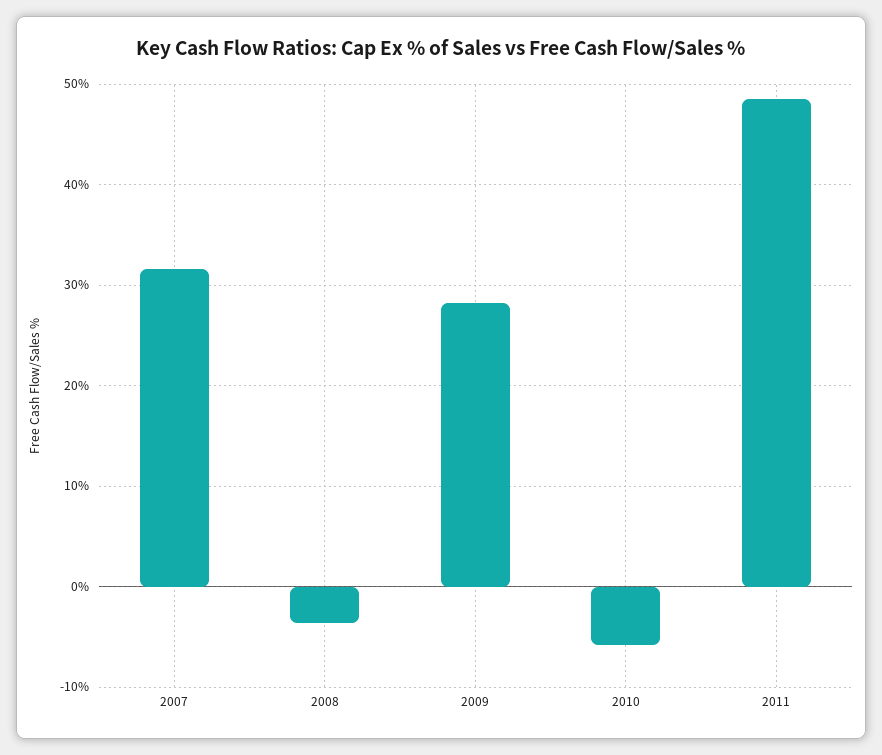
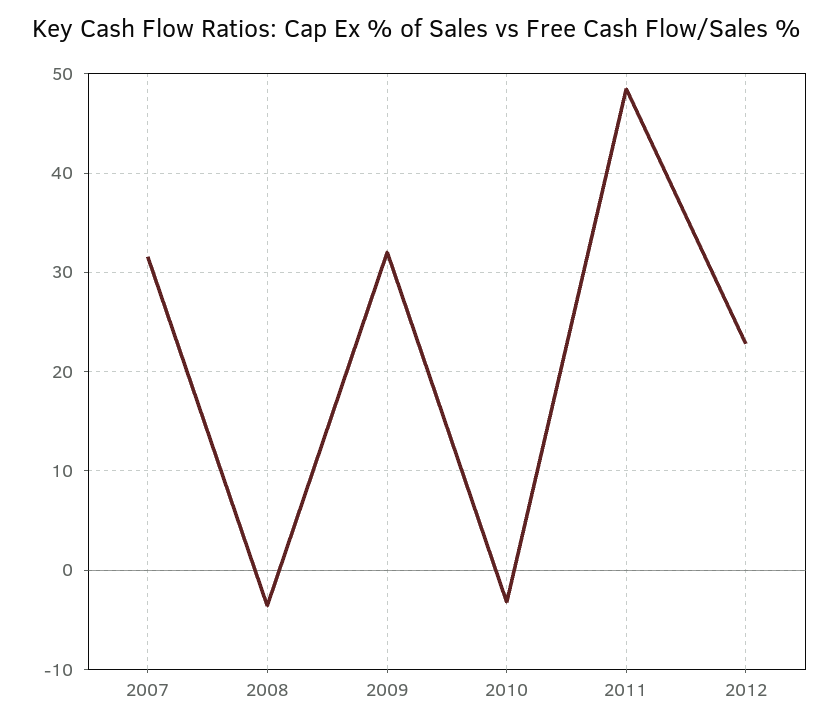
2009: 28 -> 32
2010: -6 -> -3
2012: none -> 23

